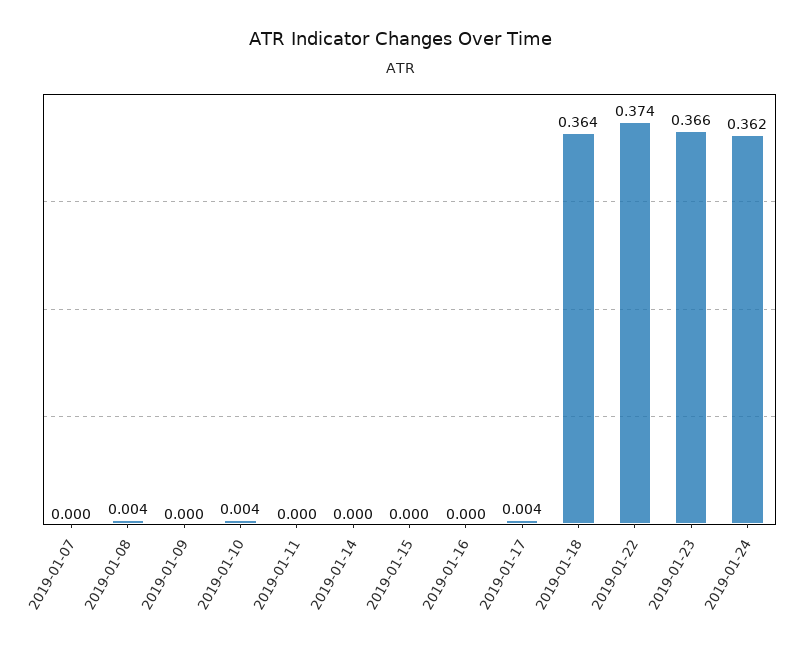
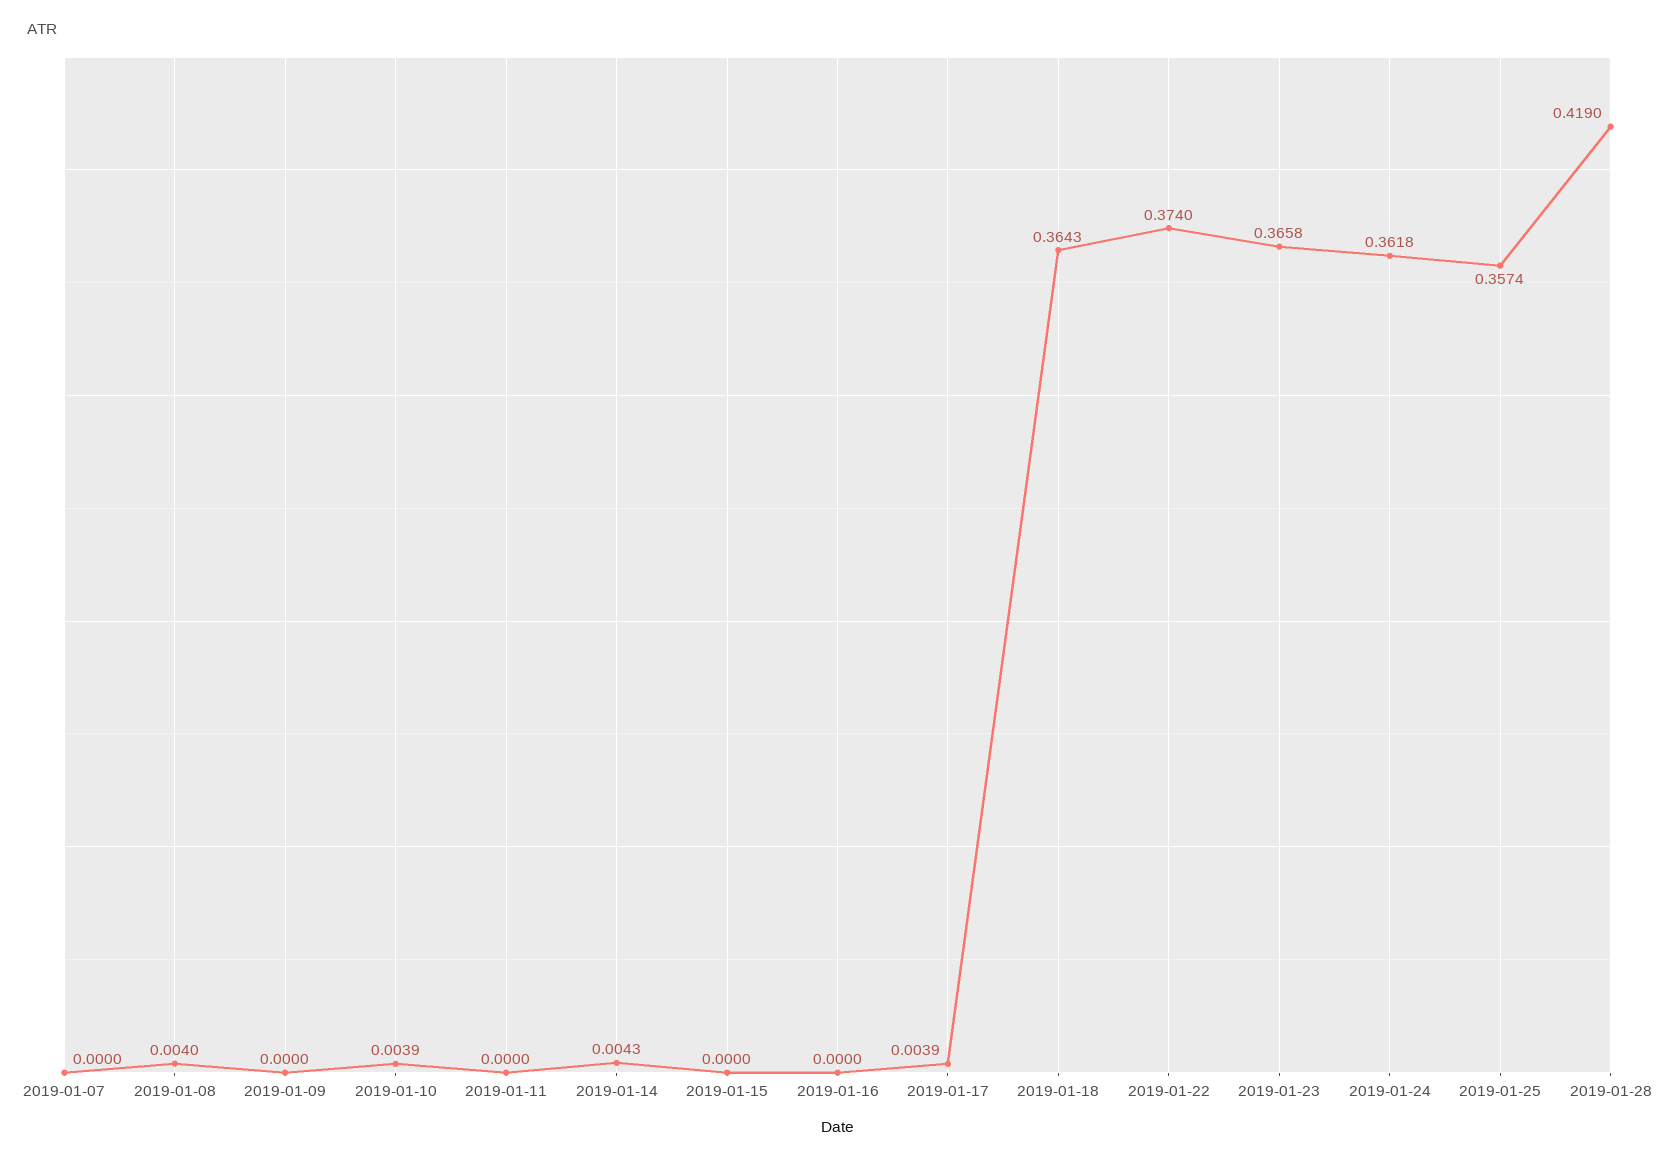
2019-01-14: 0 -> 0.0043
2019-01-25: none -> 0.3574
2019-01-28: none -> 0.419

